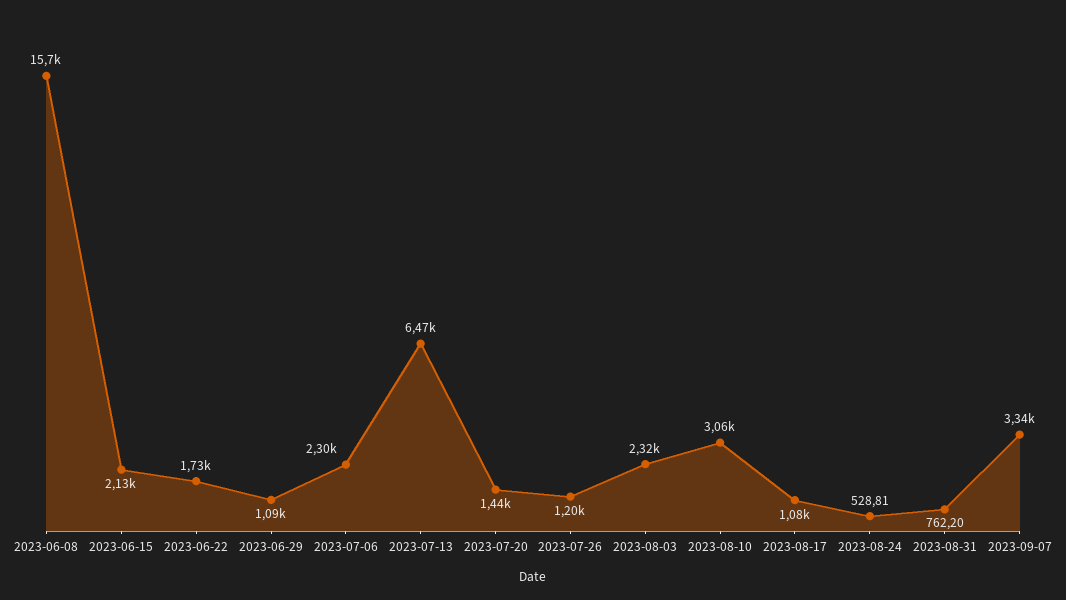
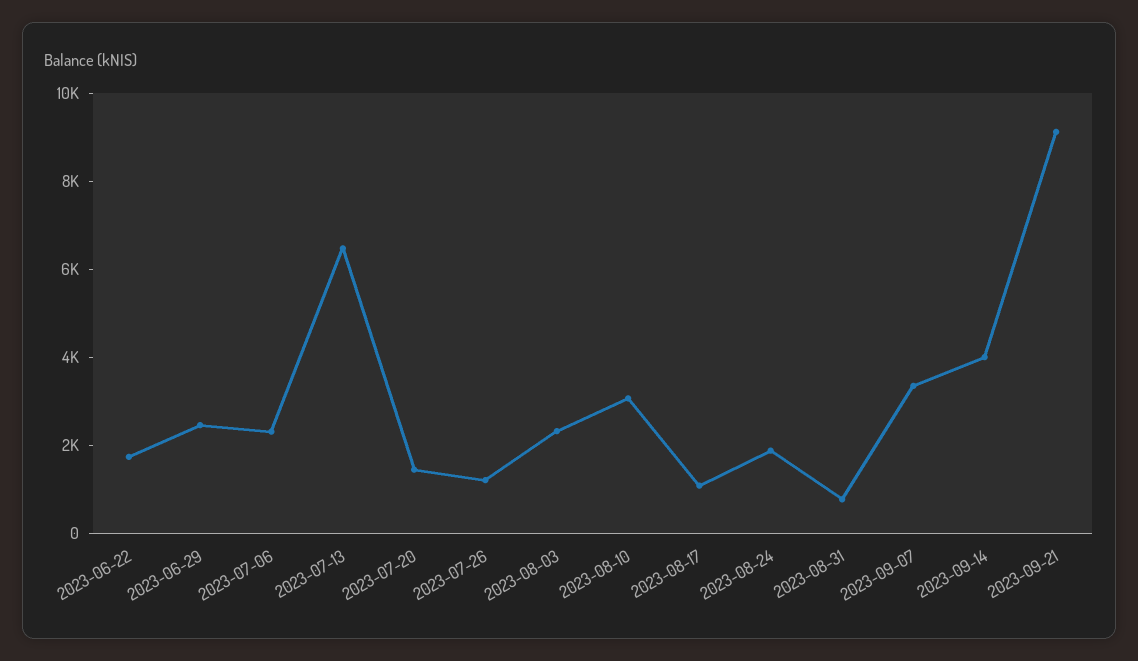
2023-06-08: 15700 -> none
2023-06-15: 2130 -> none
2023-06-29: 1090 -> 2500
2023-08-24: 528.81 -> 2000
2023-09-14: none -> 4000
2023-09-21: none -> 9000

